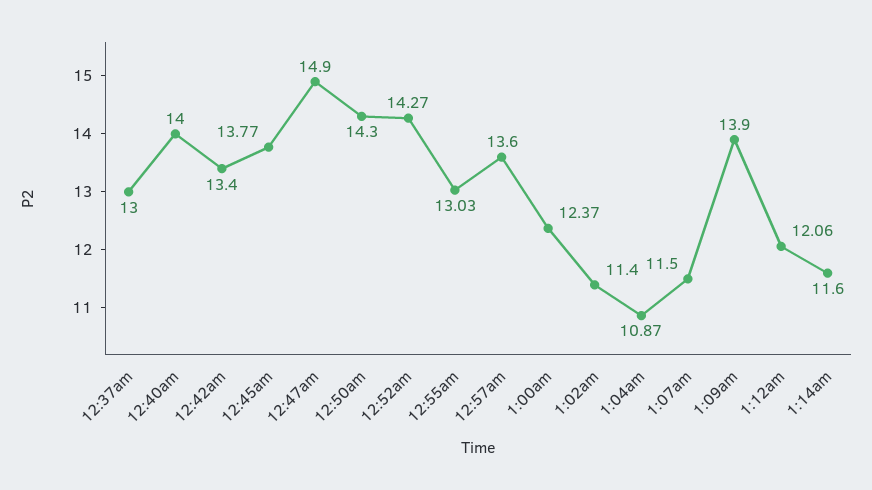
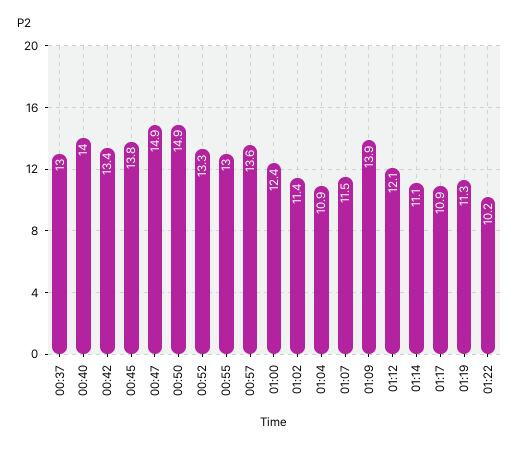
12:50am: 14.3 -> 14.9
12:52am: 14.27 -> 13.3
1:14am: 11.6 -> 11.1
01:17: none -> 10.9
01:19: none -> 11.3
01:22: none -> 10.2

